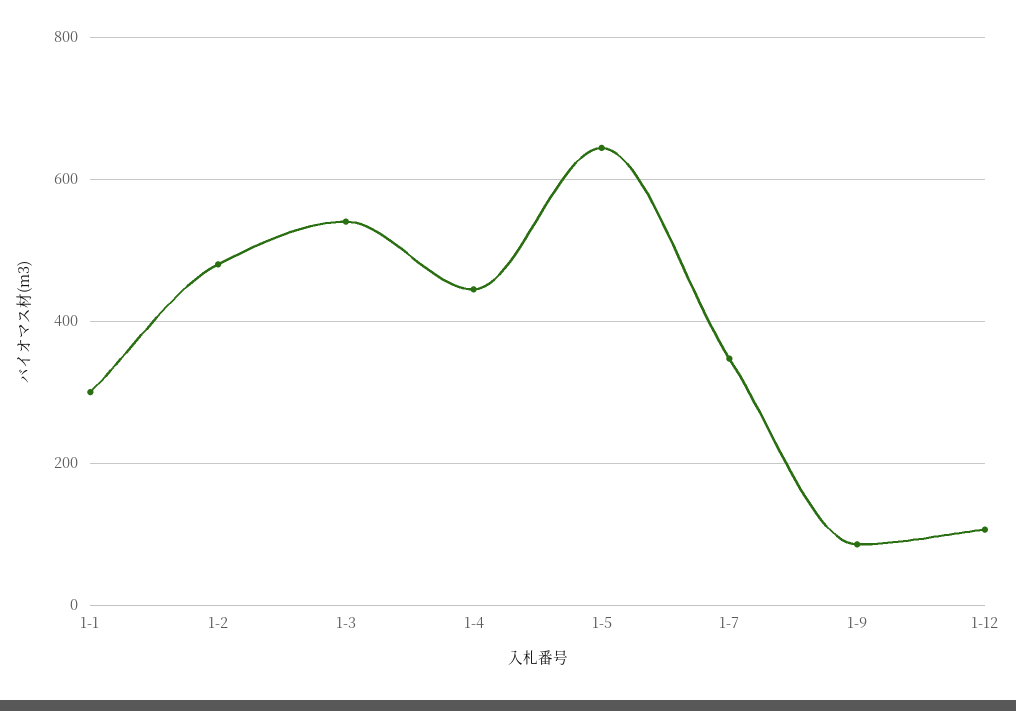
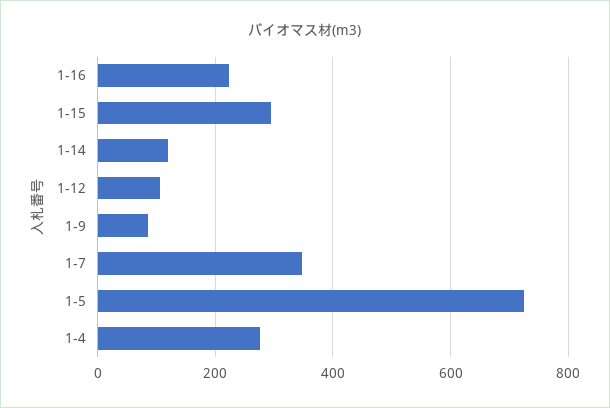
1-1: 300 -> none
1-2: 480 -> none
1-3: 540 -> none
1-4: 440 -> 280
1-5: 640 -> 720
1-16: none -> 220
1-15: none -> 300
1-14: none -> 120

